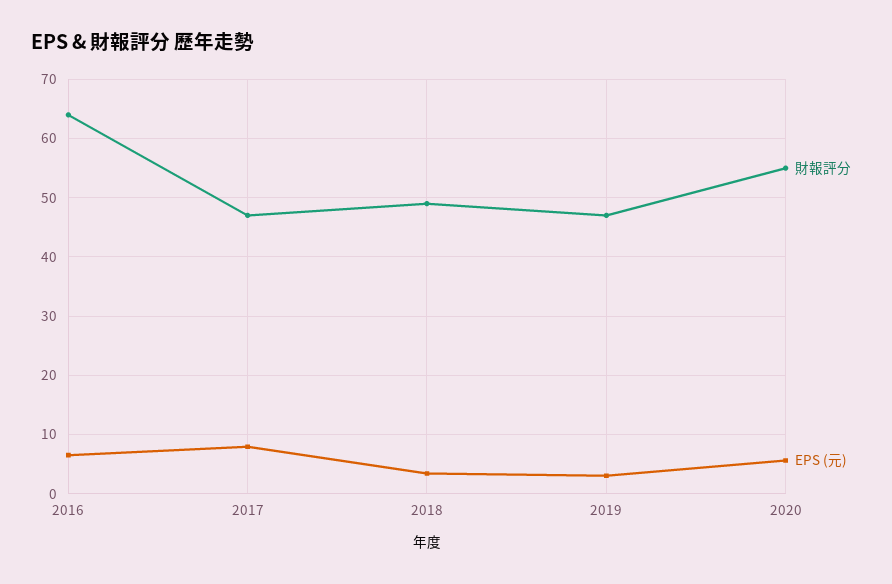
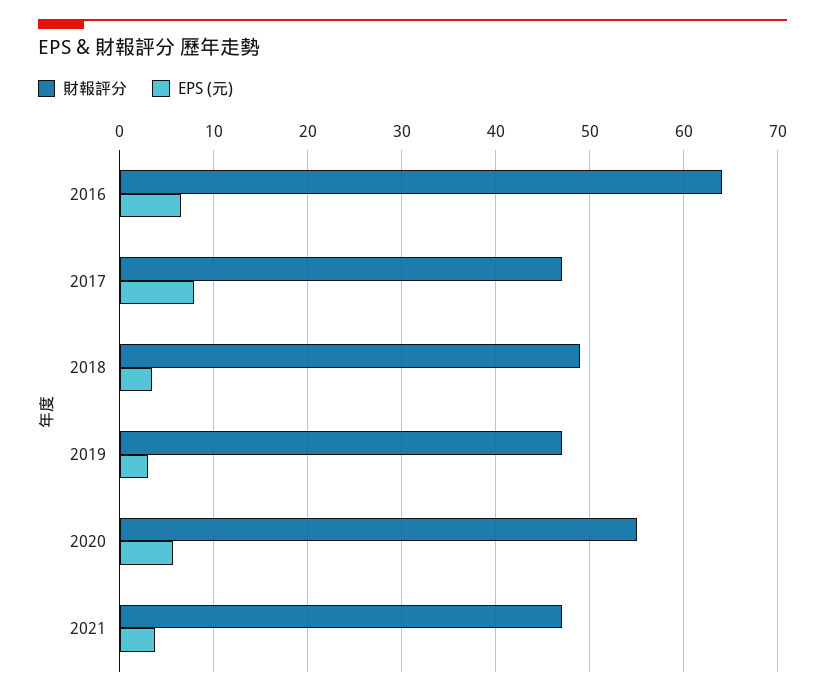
財報評分, 2021: none -> 47
EPS (元), 2021: none -> 4

